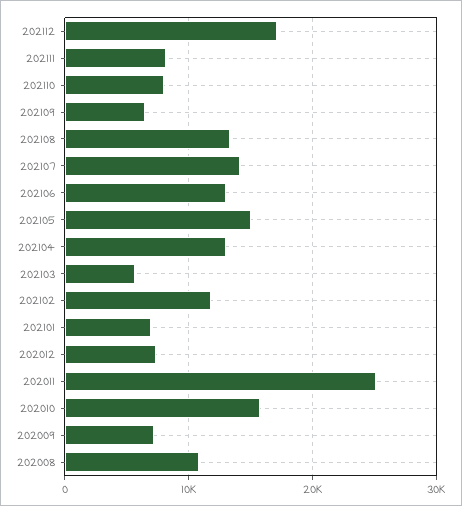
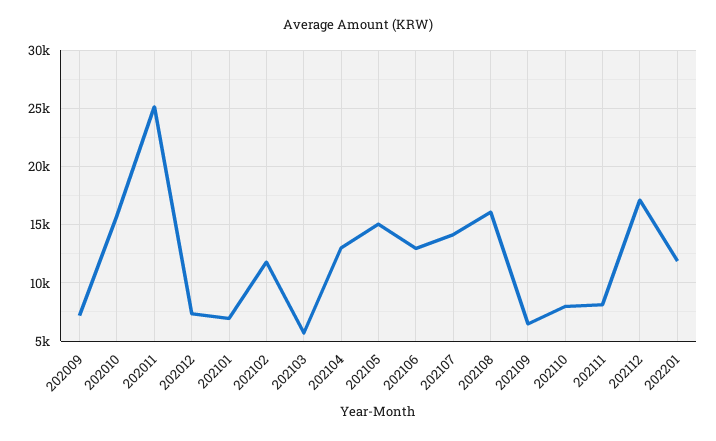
202108: 13000 -> 16000
202008: 11000 -> none
202201: none -> 12000

